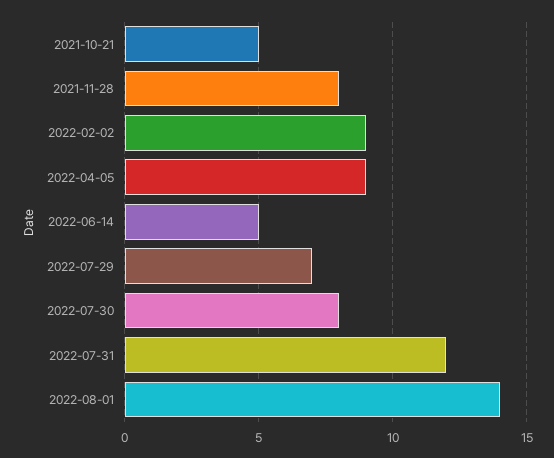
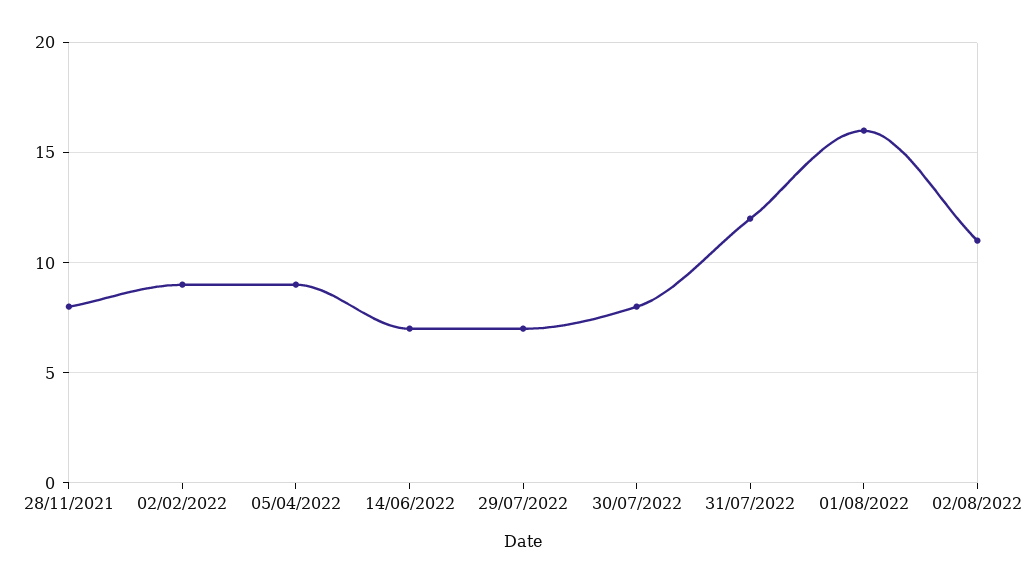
2021-10-21: 5 -> none
2022-06-14: 5 -> 7
2022-08-01: 14 -> 16
02/08/2022: none -> 11

